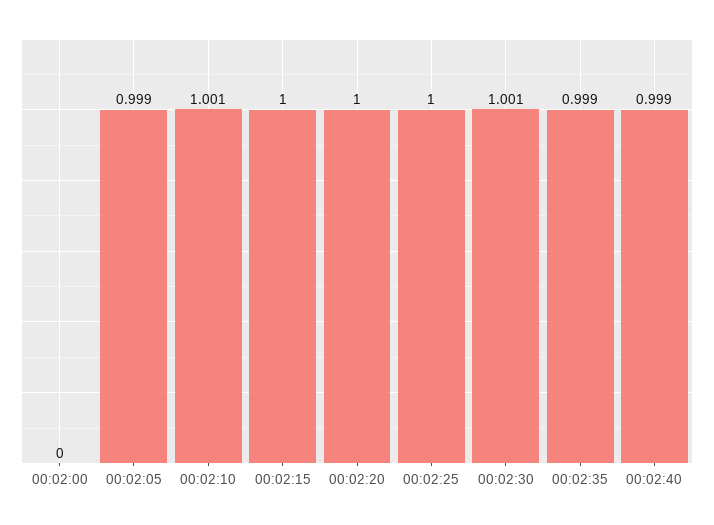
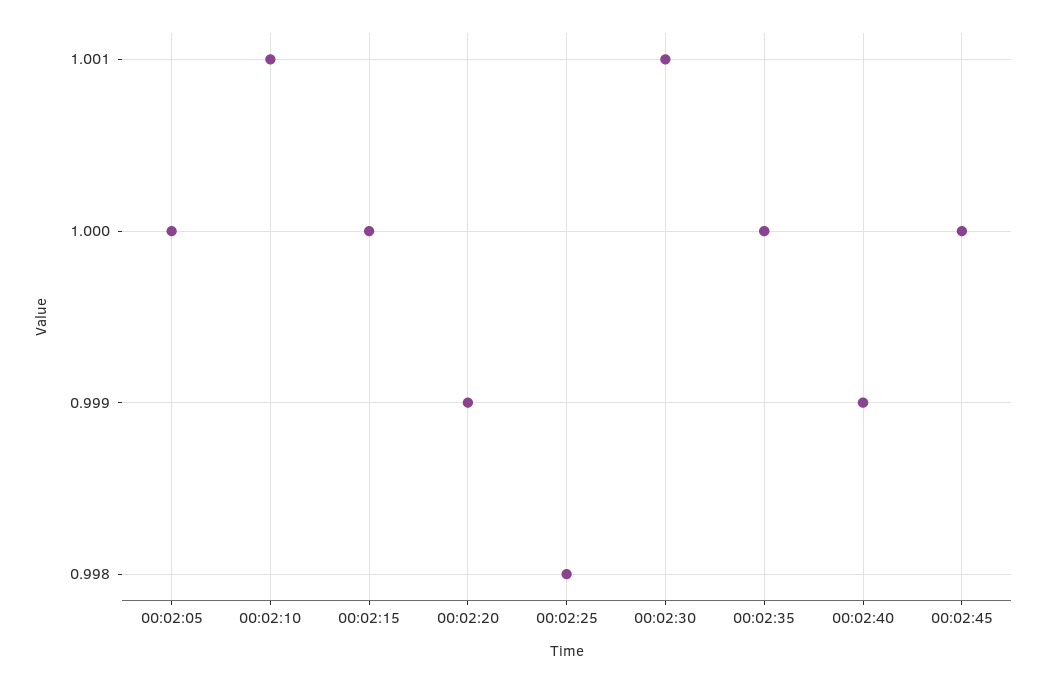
00:02:00: 0 -> none
00:02:05: 0.999 -> 1
00:02:20: 1 -> 0.999
00:02:25: 1 -> 0.998
00:02:35: 0.999 -> 1
00:02:45: none -> 1

